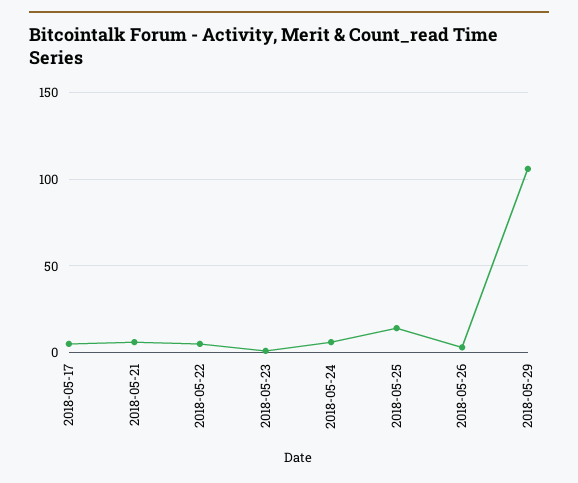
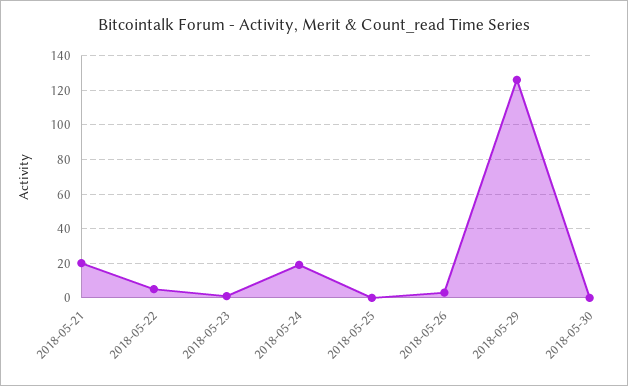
2018-05-17: 5 -> none
2018-05-21: 5 -> 20
2018-05-24: 5 -> 20
2018-05-25: 15 -> 0
2018-05-29: 105 -> 125
2018-05-30: none -> 0

